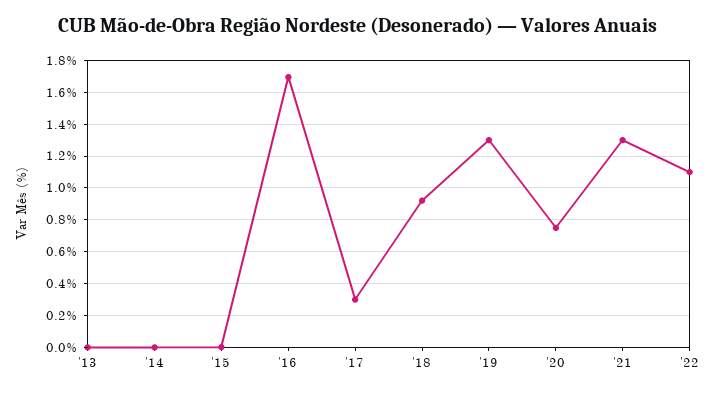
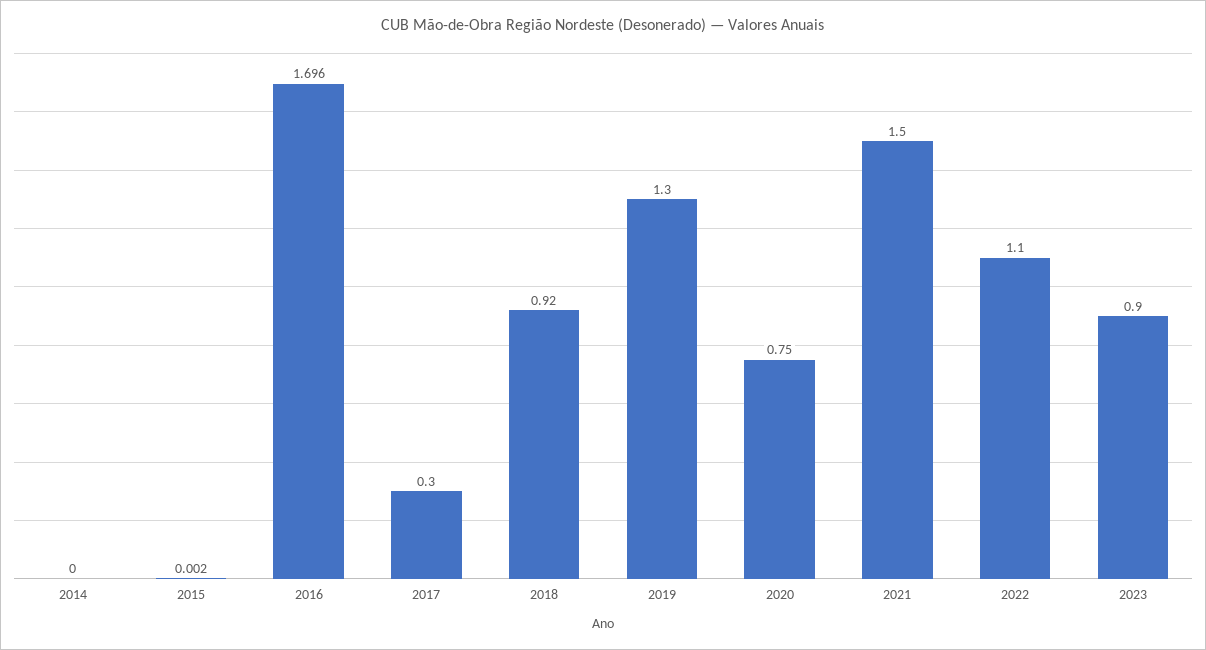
'13: 0 -> none
'21: 1.3 -> 1.5
2023: none -> 0.9

